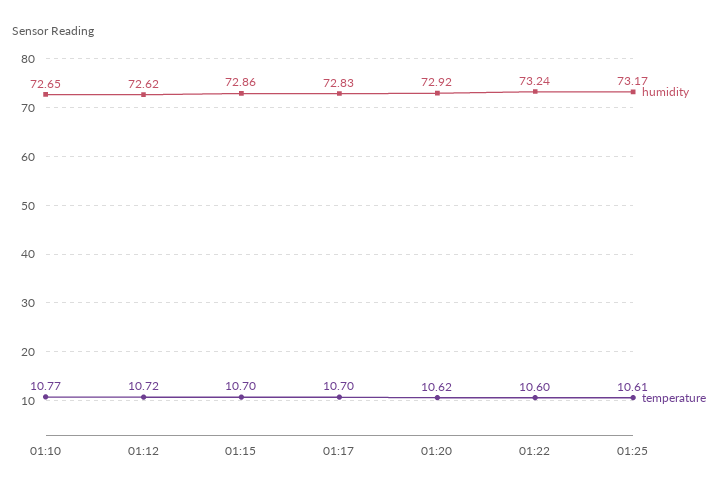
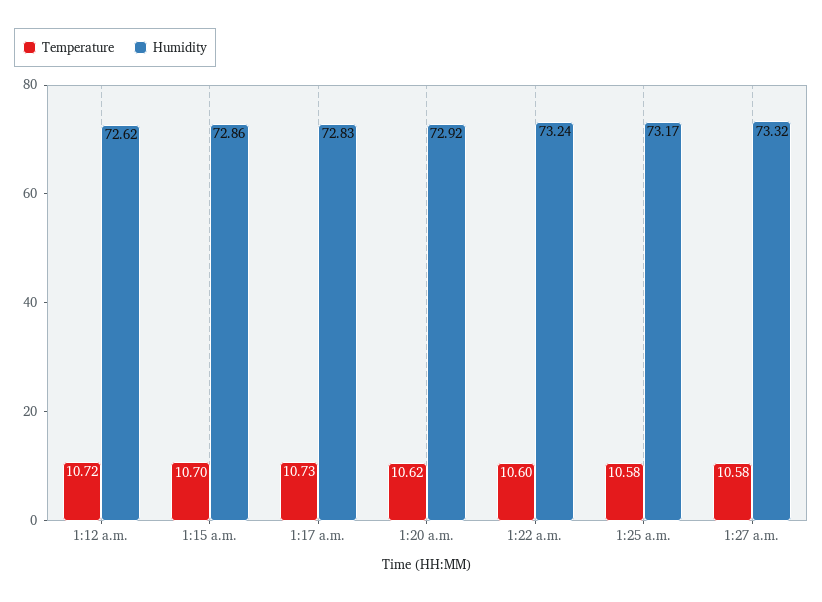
humidity, 01:10: 72.65 -> none
temperature, 01:10: 10.77 -> none
temperature, 01:17: 10.7 -> 10.73
temperature, 01:25: 10.61 -> 10.58
temperature, 1:27 a.m.: none -> 10.58
humidity, 1:27 a.m.: none -> 73.32

